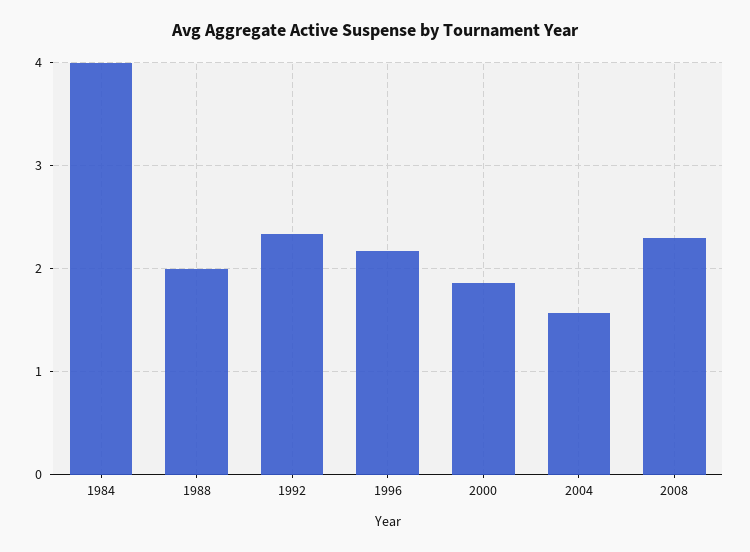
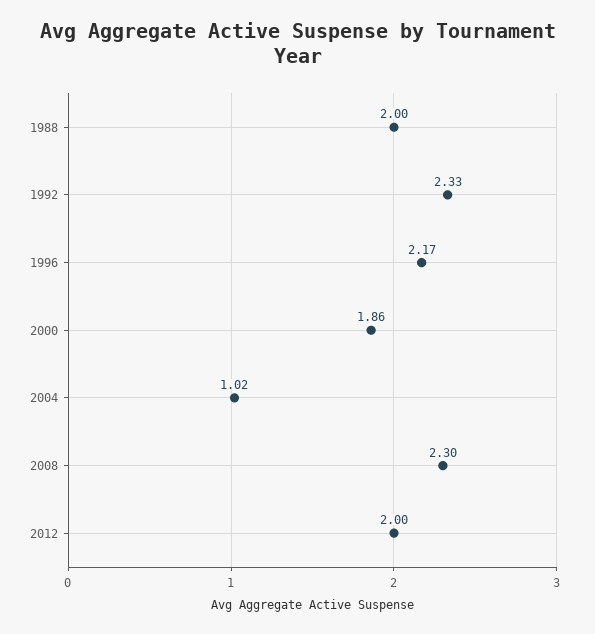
1984: 4 -> none
2004: 1.6 -> 1.02
2012: none -> 2

